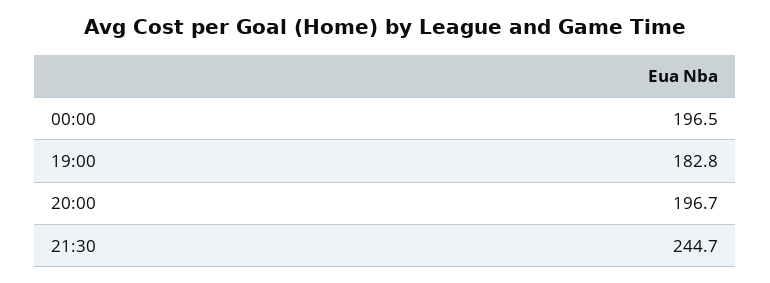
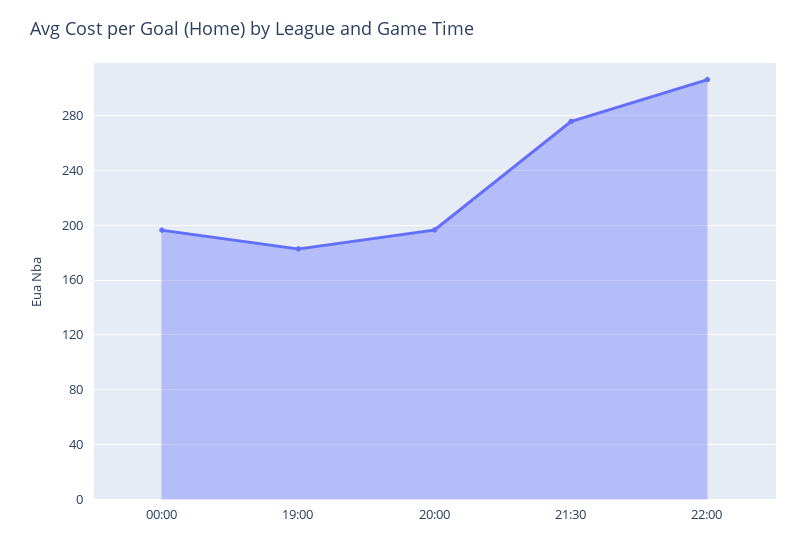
21:30: 244.7 -> 275
22:00: none -> 305

